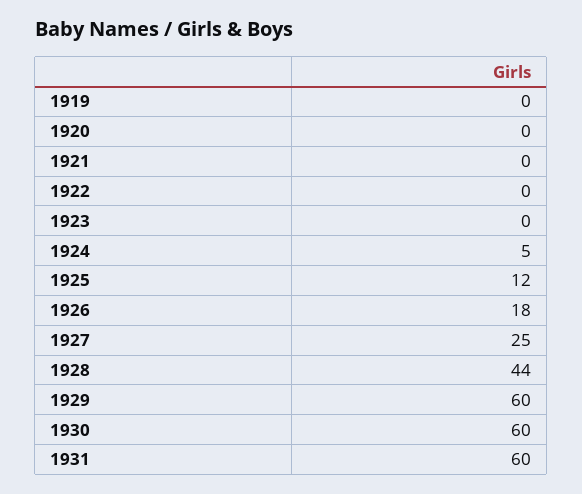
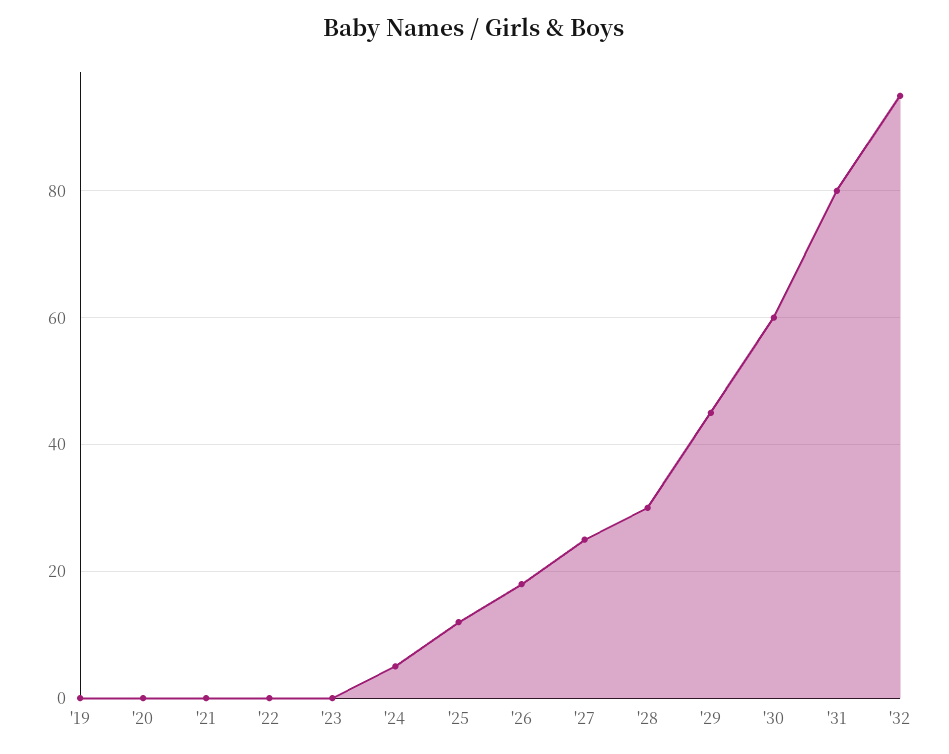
1928: 44 -> 30
1929: 60 -> 45
1931: 60 -> 80
'32: none -> 95

